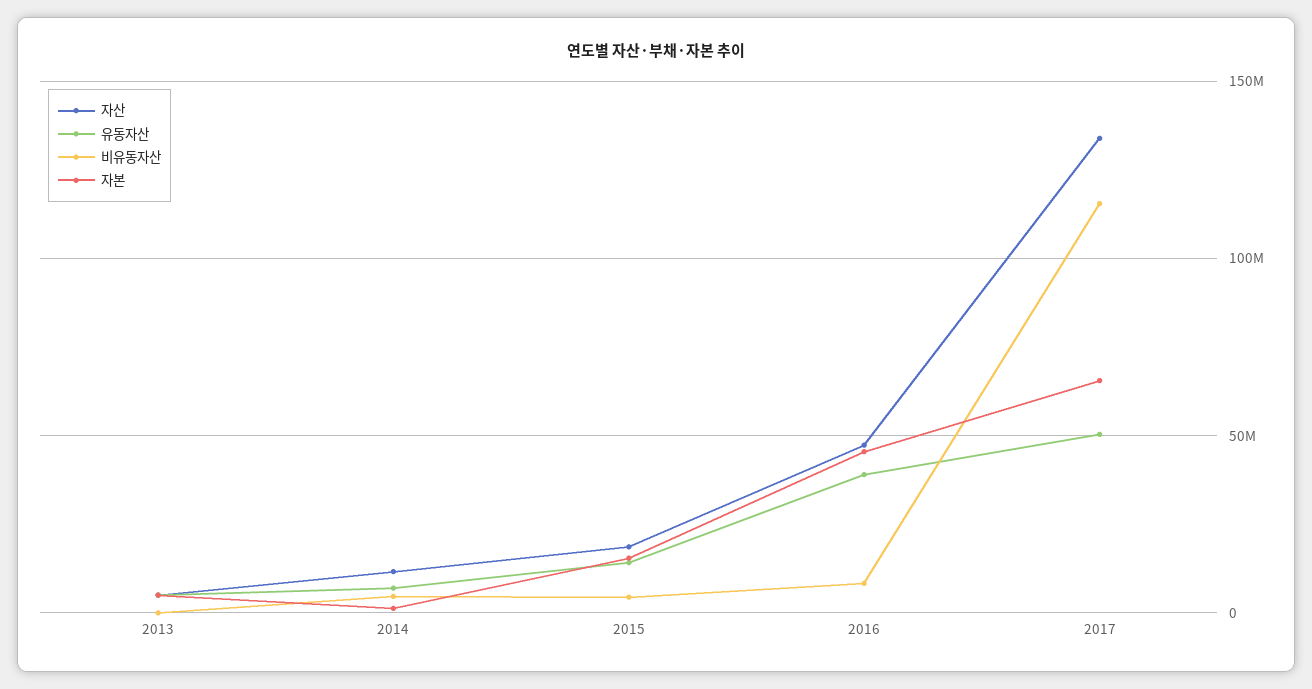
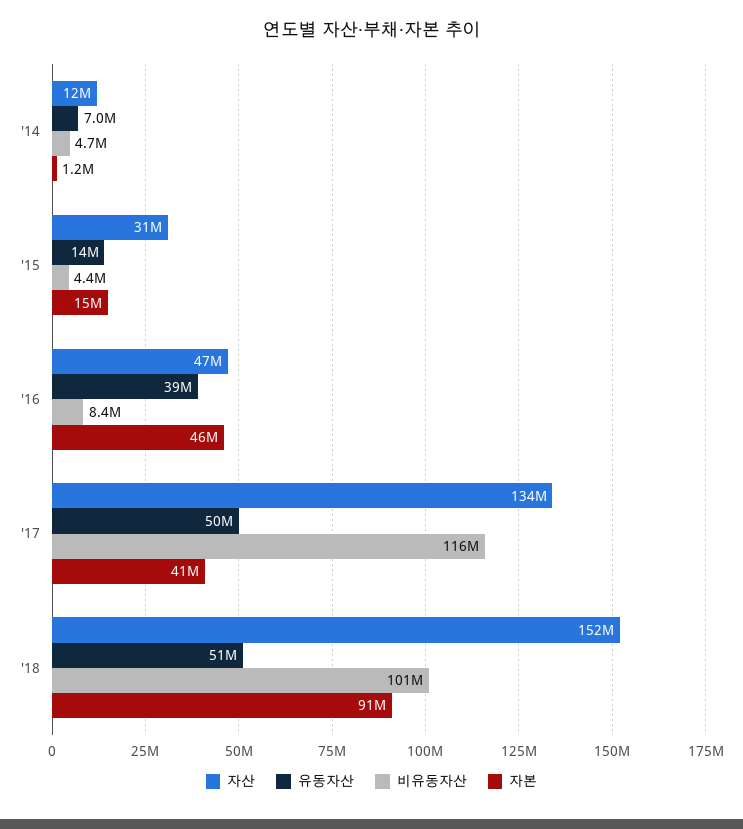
자산, 2013: 5000000 -> none
유동자산, 2013: 5000000 -> none
비유동자산, 2013: 0 -> none
자본, 2013: 5000000 -> none
자산, 2015: 20000000 -> 31000000
자본, 2017: 65000000 -> 41000000
자산, '18: none -> 152000000
유동자산, '18: none -> 51000000
비유동자산, '18: none -> 101000000
자본, '18: none -> 91000000

